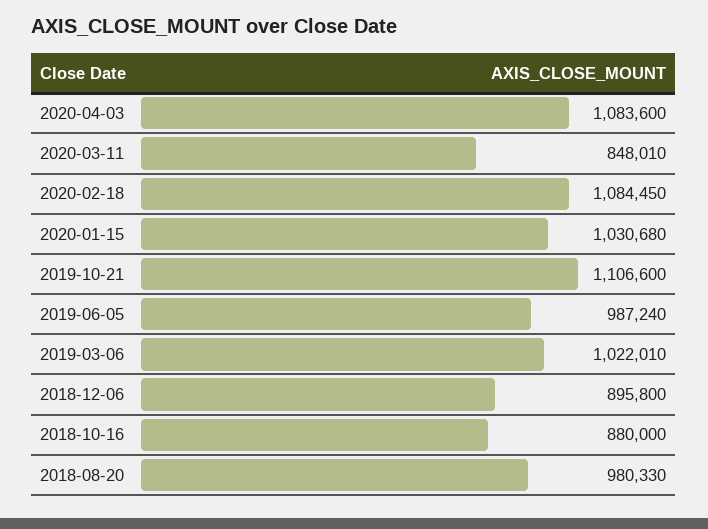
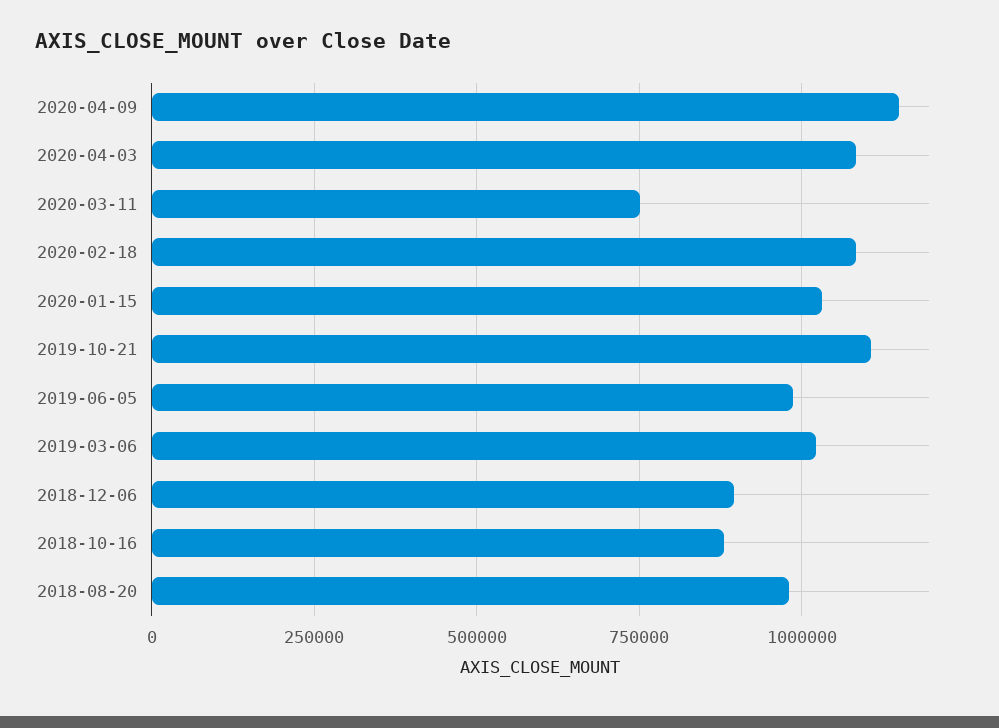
2020-03-11: 848010 -> 750000
2020-04-09: none -> 1150000

